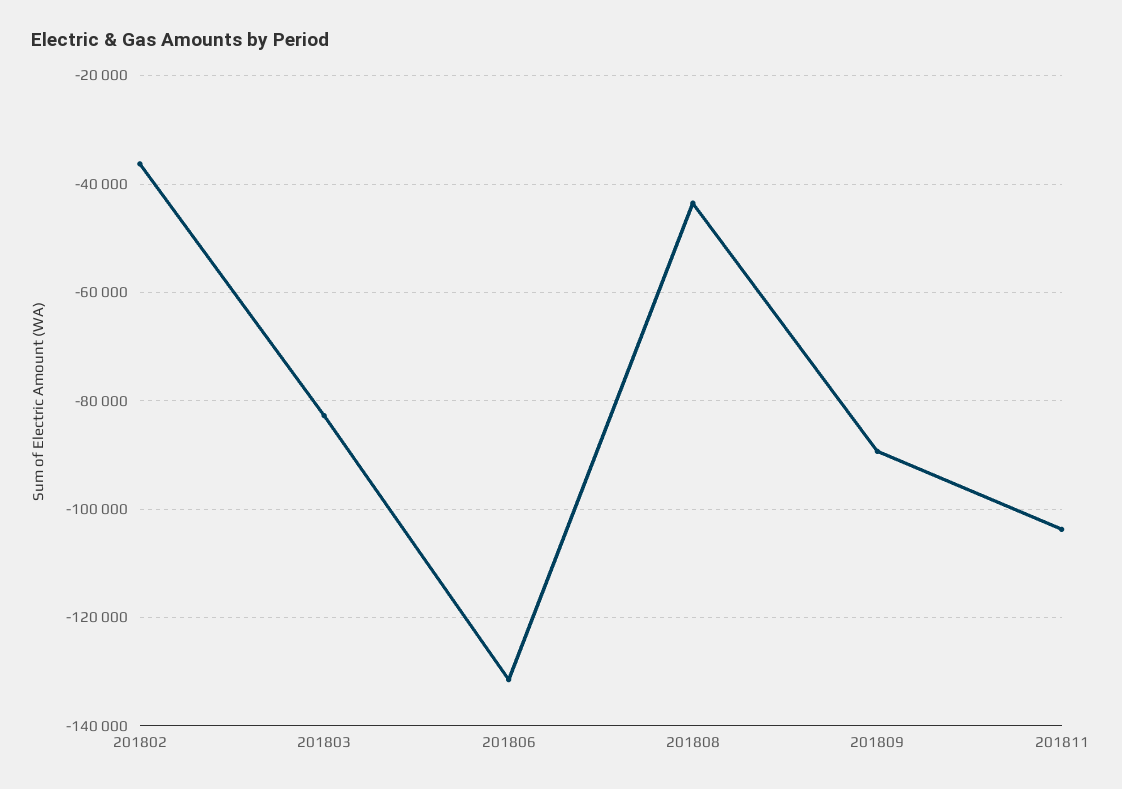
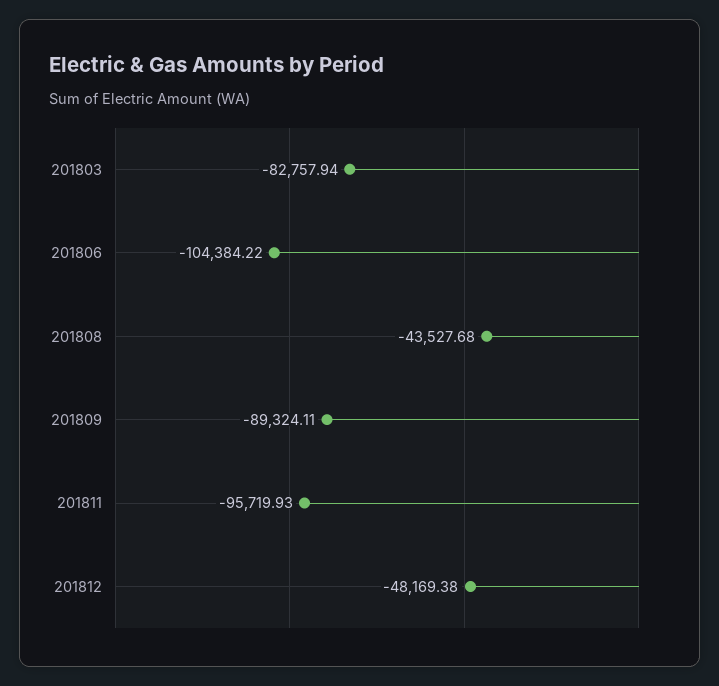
201802: -36000 -> none
201806: -132000 -> -104384.22
201811: -104000 -> -95719.93
201812: none -> -48169.38

